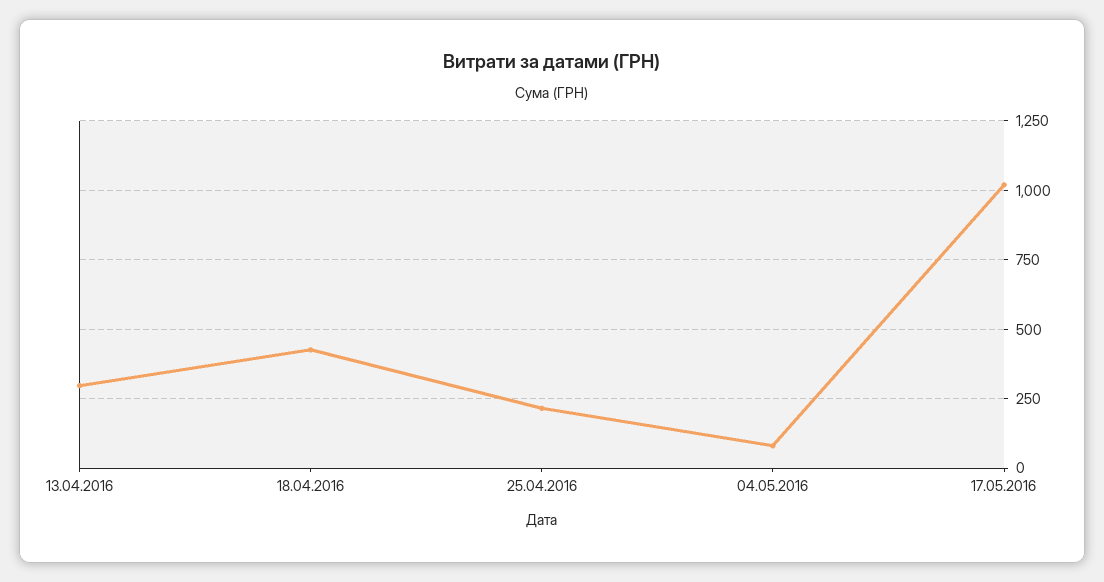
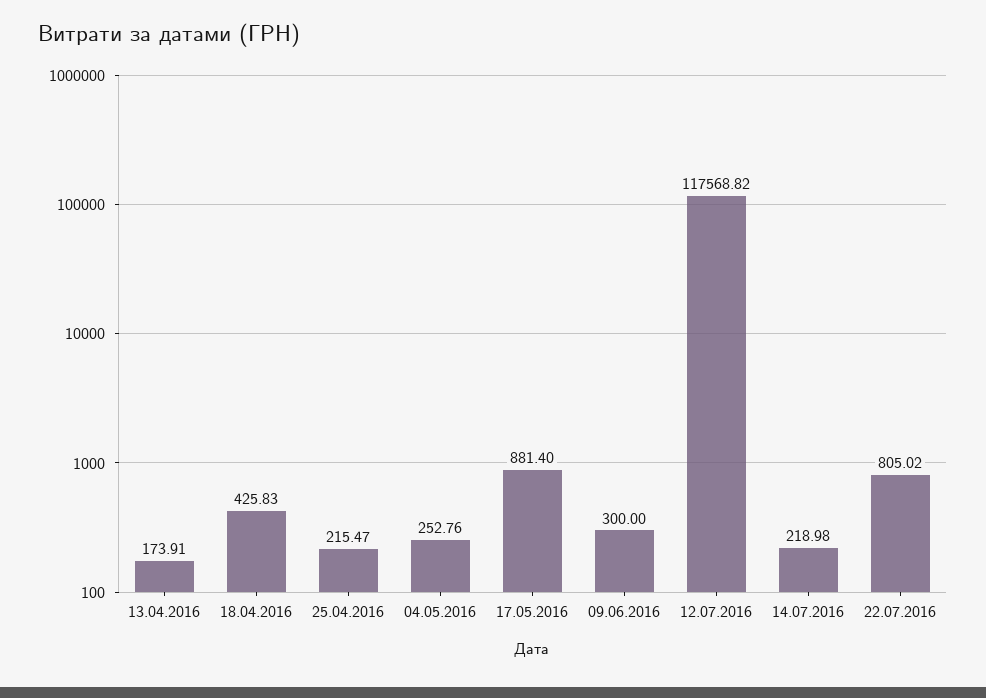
13.04.2016: 300 -> 173.91
04.05.2016: 75 -> 252.76
17.05.2016: 1025 -> 881.4
09.06.2016: none -> 300
12.07.2016: none -> 117568.82
14.07.2016: none -> 218.98
22.07.2016: none -> 805.02

